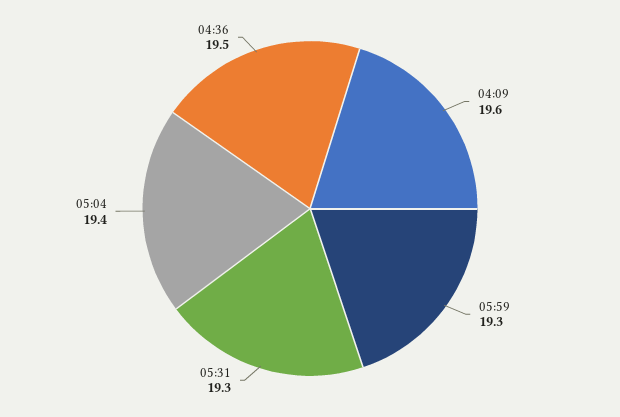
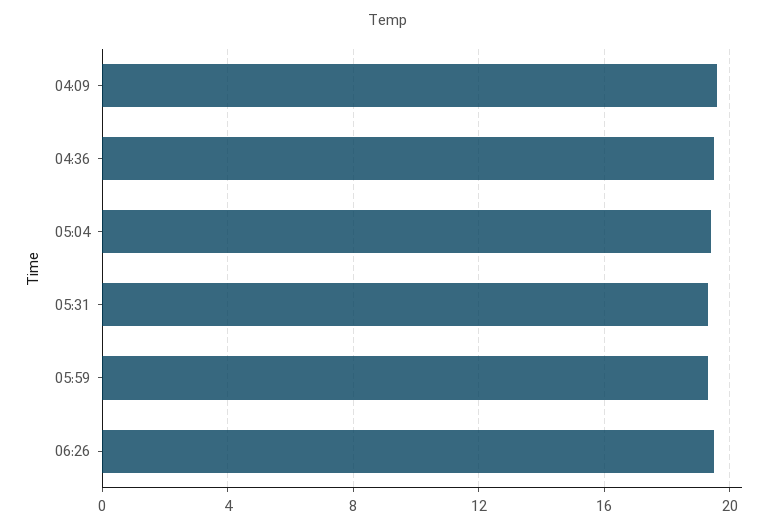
06:26: none -> 19.5

